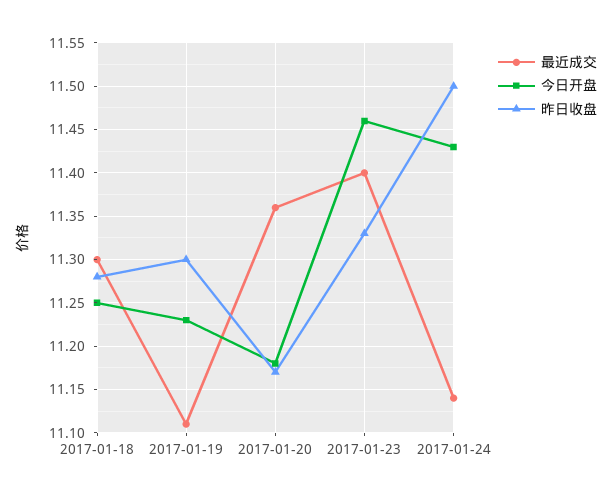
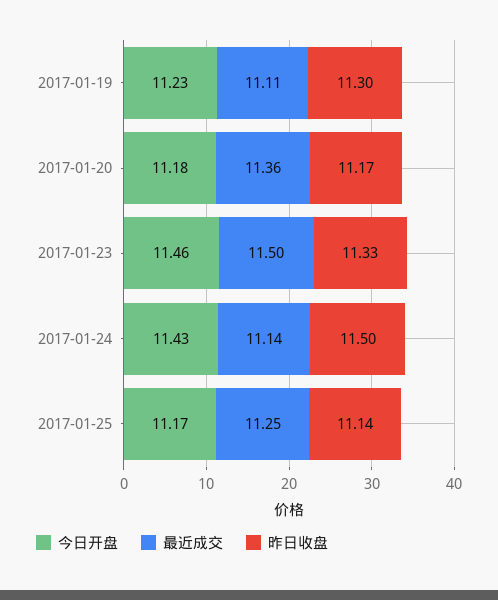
最近成交, 2017-01-18: 11.3 -> none
今日开盘, 2017-01-18: 11.25 -> none
昨日收盘, 2017-01-18: 11.28 -> none
最近成交, 2017-01-23: 11.4 -> 11.5
今日开盘, 2017-01-25: none -> 11.17
最近成交, 2017-01-25: none -> 11.25
昨日收盘, 2017-01-25: none -> 11.14

